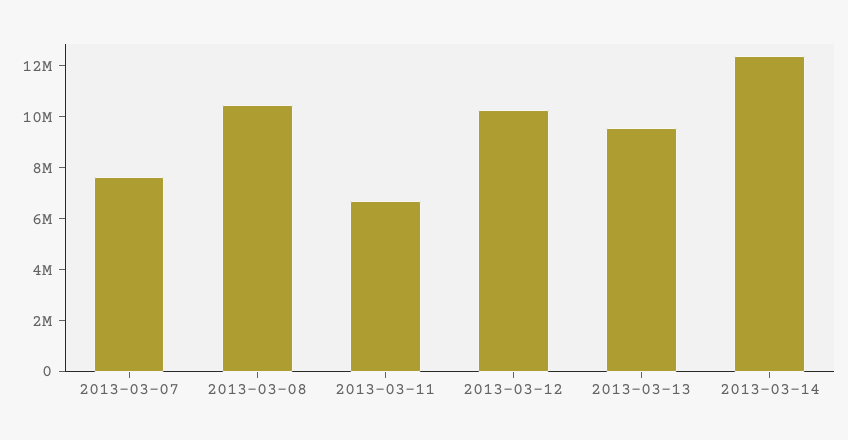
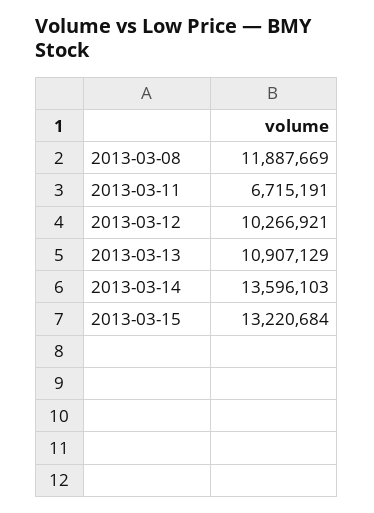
2013-03-07: 7500000 -> none
2013-03-08: 10500000 -> 11887669
2013-03-13: 9500000 -> 10907129
2013-03-14: 12500000 -> 13596103
2013-03-15: none -> 13220684

